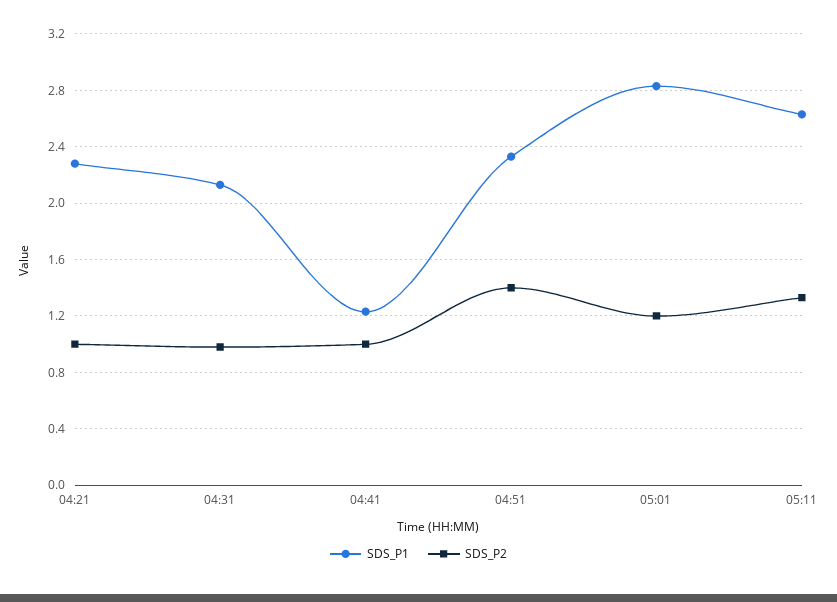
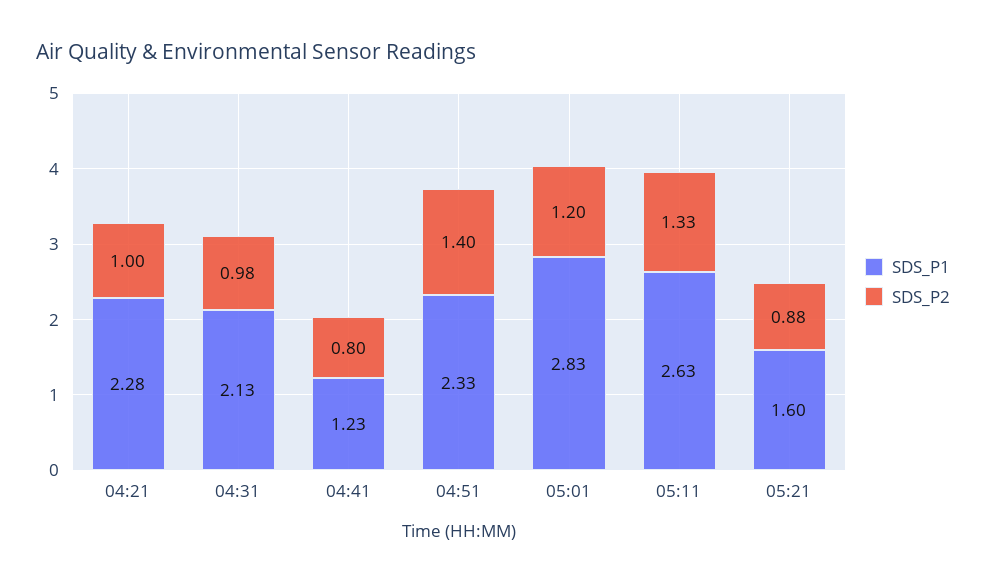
SDS_P2, 04:41: 1 -> 0.8
SDS_P1, 05:21: none -> 1.6
SDS_P2, 05:21: none -> 0.88

